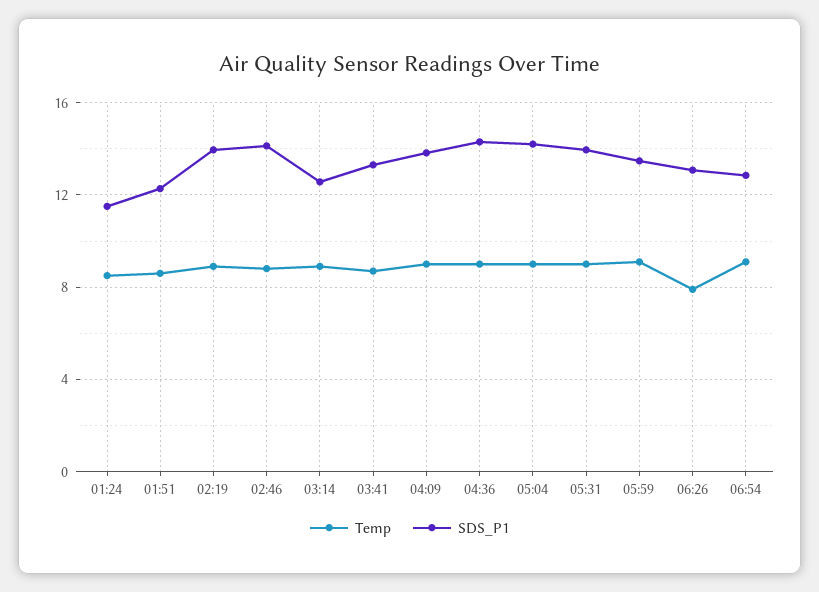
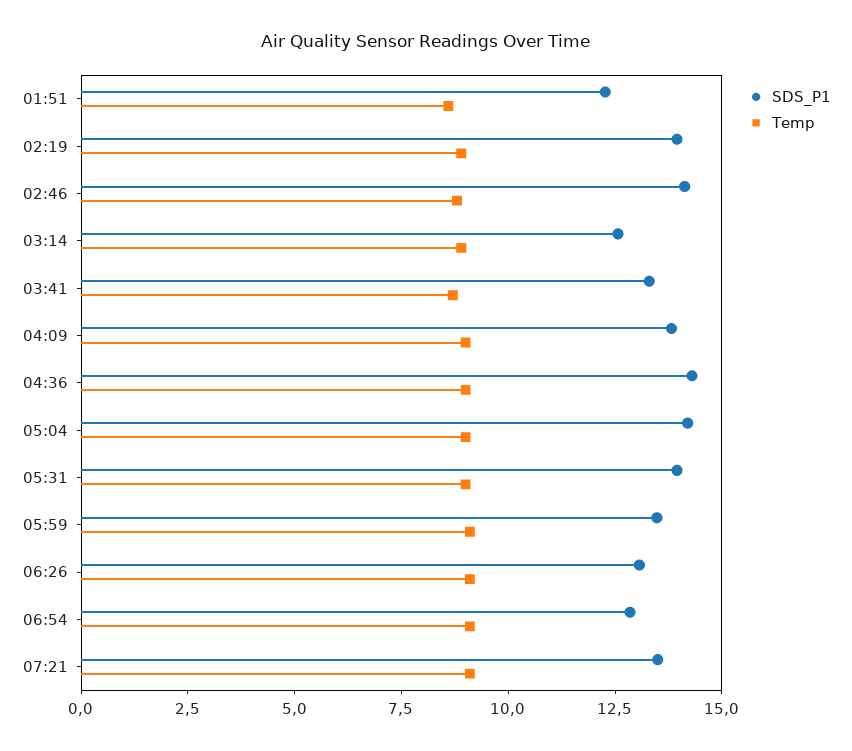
Temp, 01:24: 8.5 -> none
SDS_P1, 01:24: 11.5 -> none
Temp, 06:26: 8 -> 9
SDS_P1, 07:21: none -> 13.5
Temp, 07:21: none -> 9

